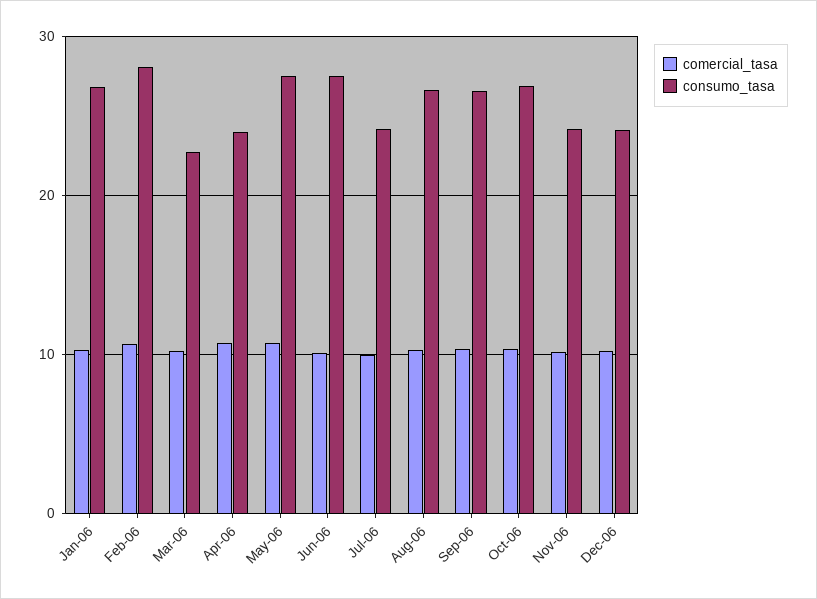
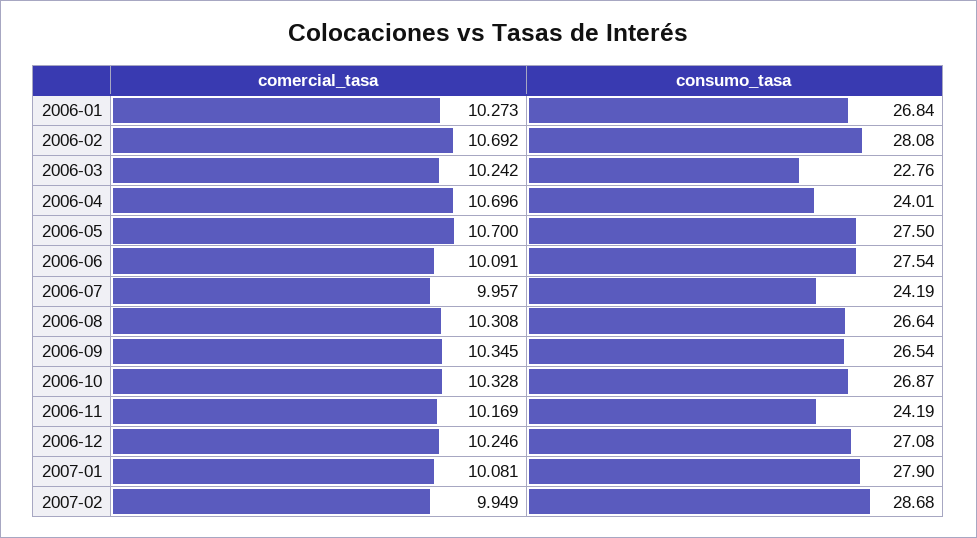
consumo_tasa, Dec-06: 24 -> 27.08
comercial_tasa, 2007-01: none -> 10.081
consumo_tasa, 2007-01: none -> 27.9
comercial_tasa, 2007-02: none -> 9.949
consumo_tasa, 2007-02: none -> 28.68

